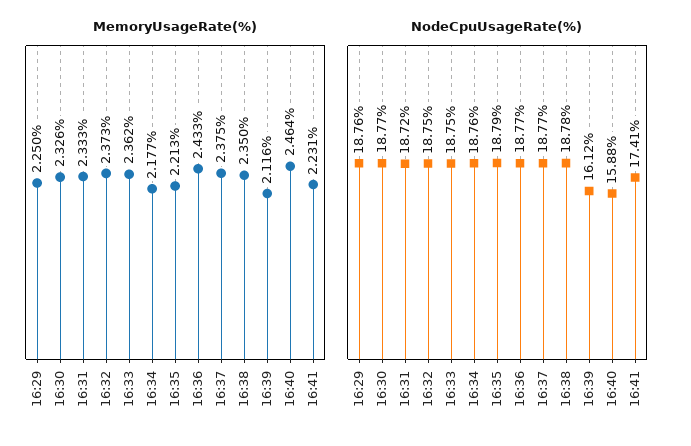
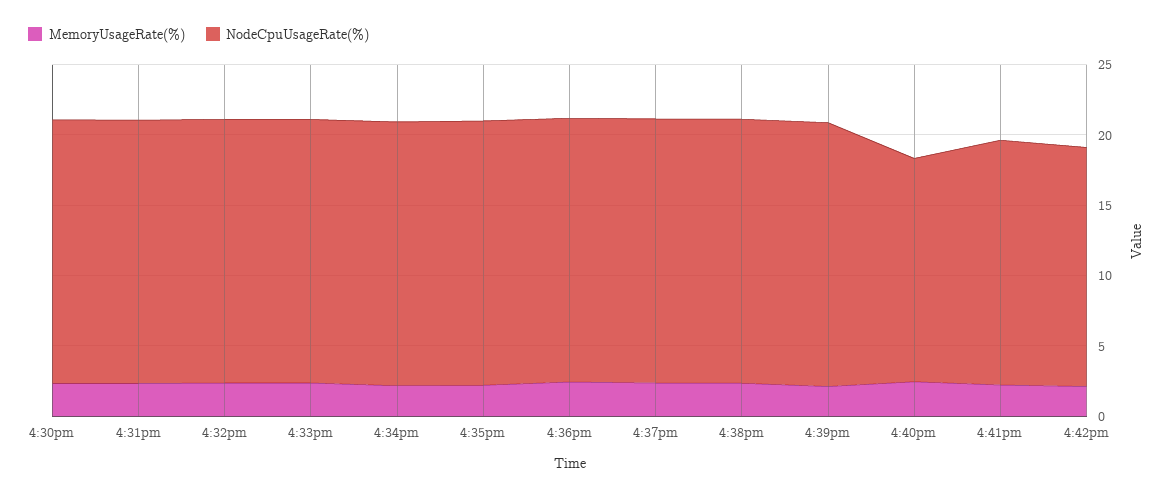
MemoryUsageRate(%), 16:29: 2.25 -> none
NodeCpuUsageRate(%), 16:29: 18.76 -> none
NodeCpuUsageRate(%), 16:39: 16.12 -> 19
MemoryUsageRate(%), 4:42pm: none -> 2
NodeCpuUsageRate(%), 4:42pm: none -> 17

